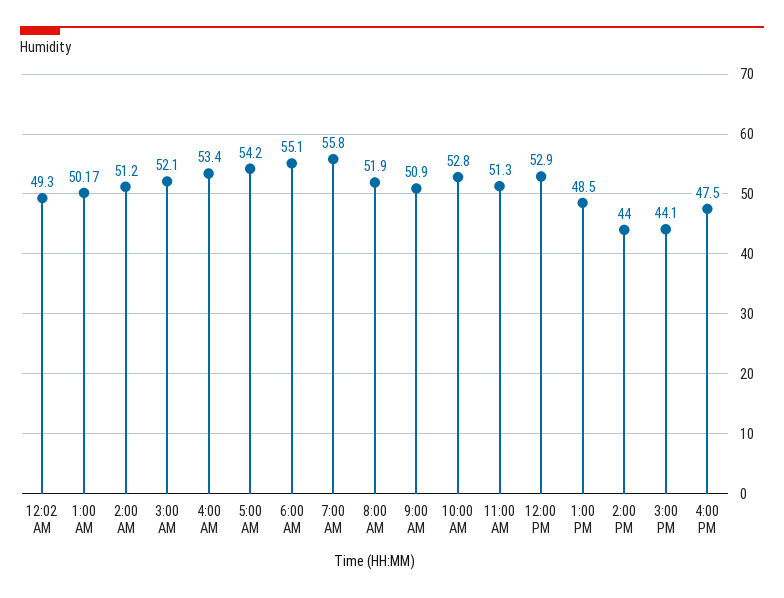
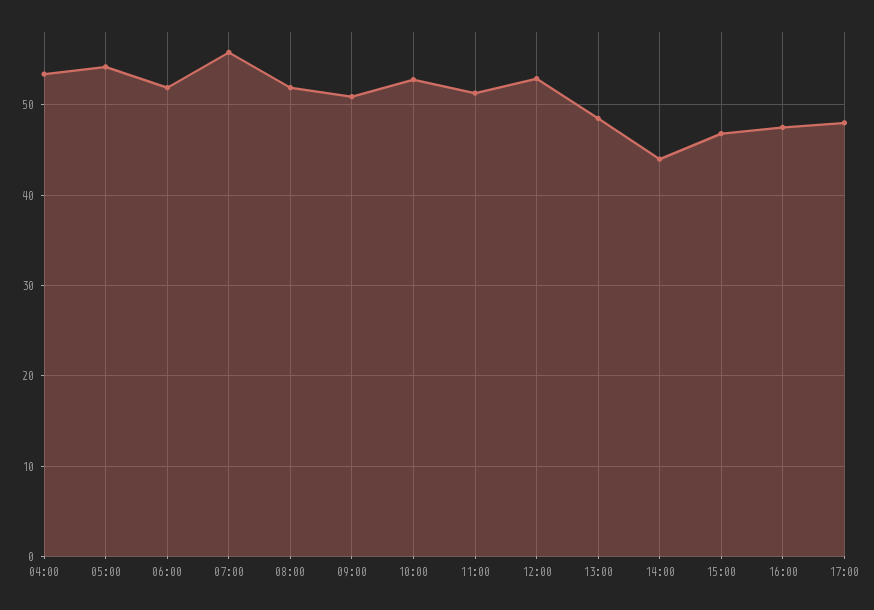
12:02 AM: 49.3 -> none
1:00 AM: 50.17 -> none
2:00 AM: 51.2 -> none
3:00 AM: 52.1 -> none
6:00 AM: 55.1 -> 52
3:00 PM: 44.1 -> 47
17:00: none -> 48

